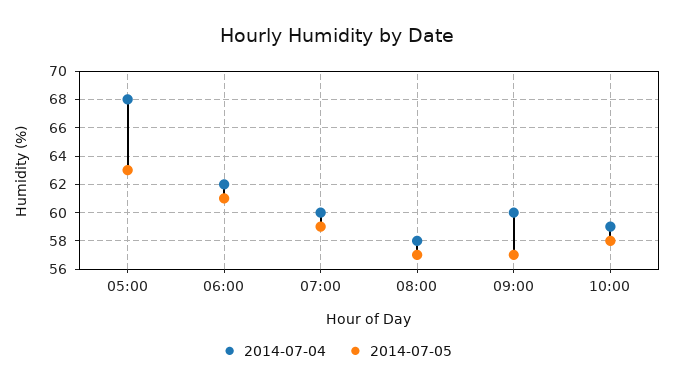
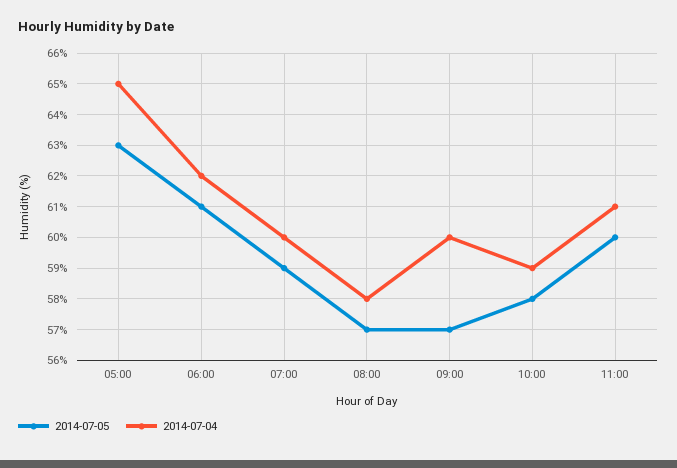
2014-07-04, 05:00: 68 -> 65
2014-07-05, 11:00: none -> 60
2014-07-04, 11:00: none -> 61

